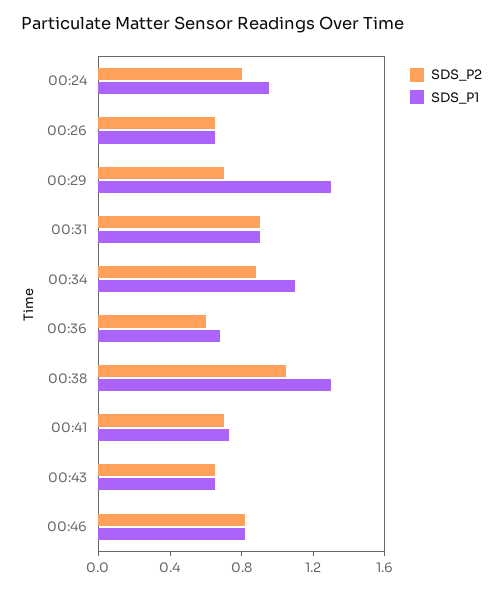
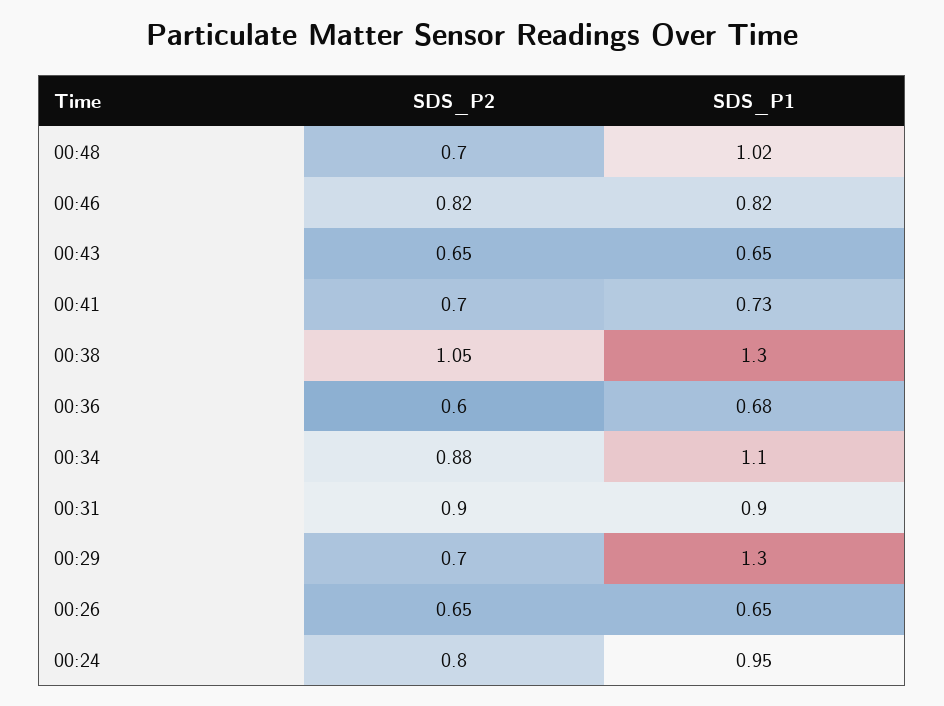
SDS_P2, 00:48: none -> 0.7
SDS_P1, 00:48: none -> 1.02

